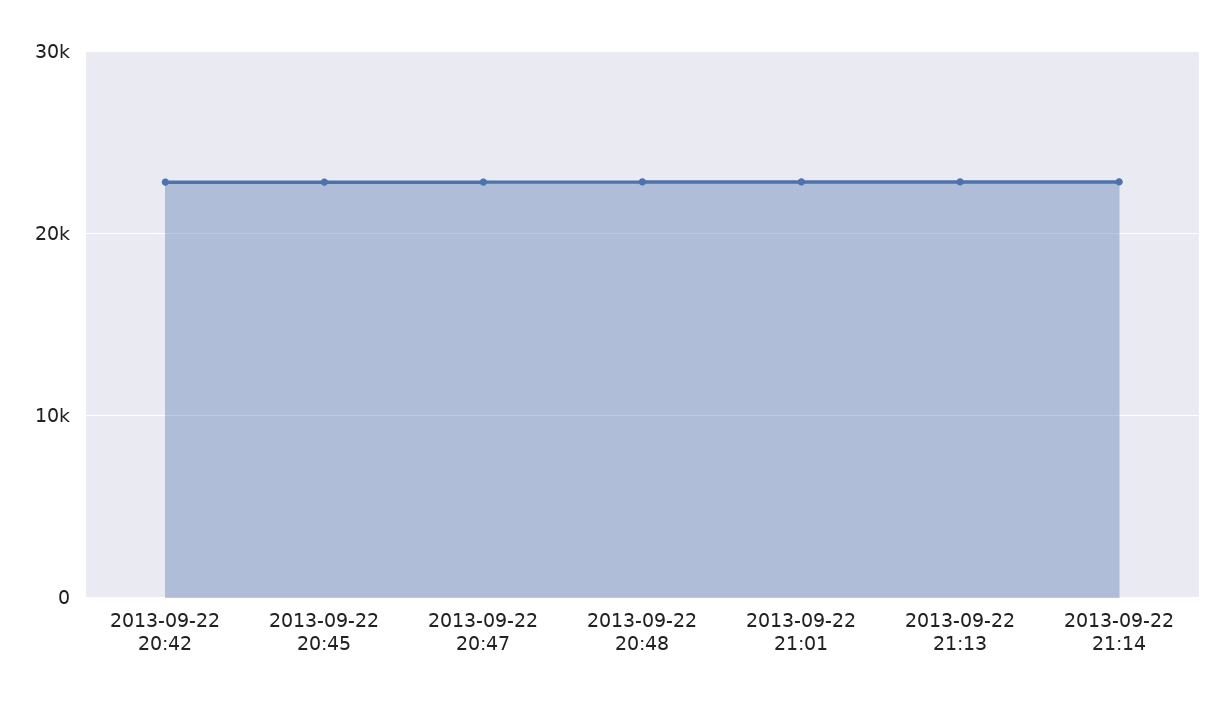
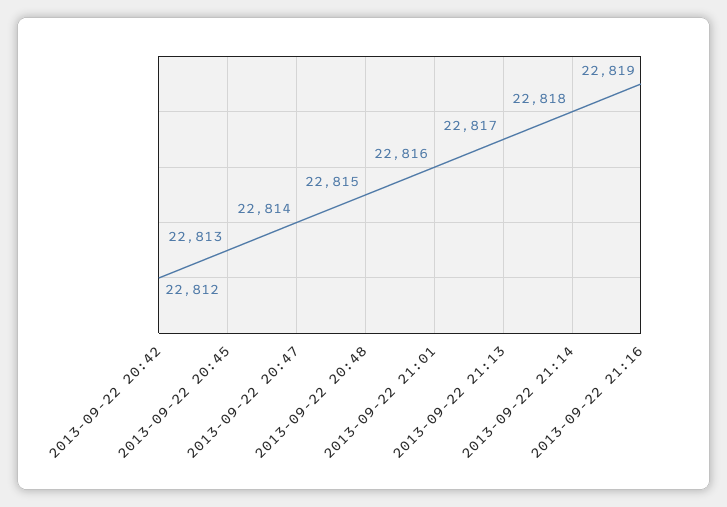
2013-09-22 21:16: none -> 22819

